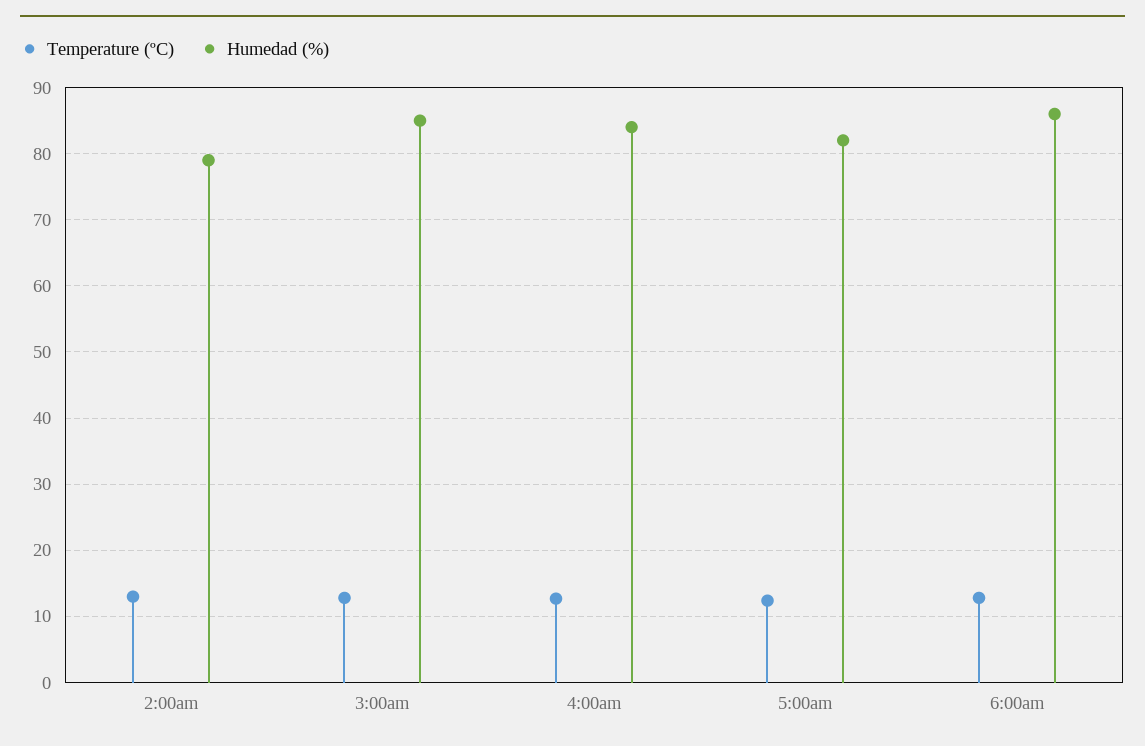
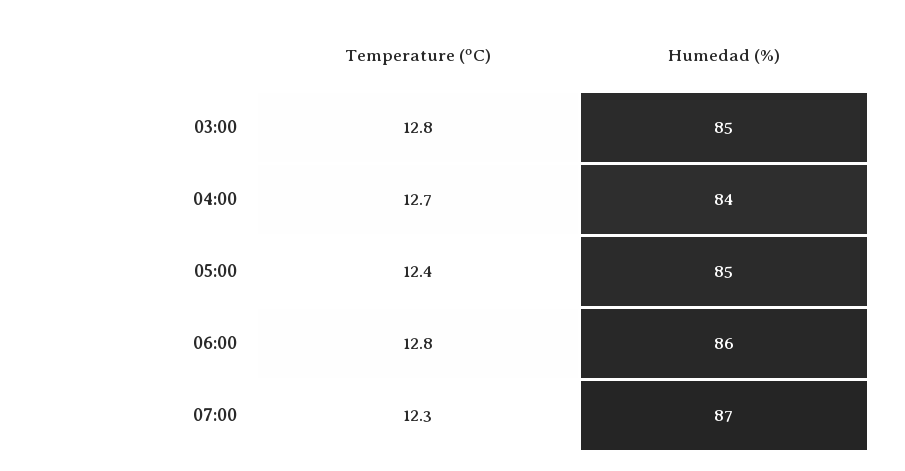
Temperature (ºC), 2:00am: 13 -> none
Humedad (%), 2:00am: 79 -> none
Humedad (%), 5:00am: 82 -> 85
Temperature (ºC), 07:00: none -> 12.3
Humedad (%), 07:00: none -> 87

